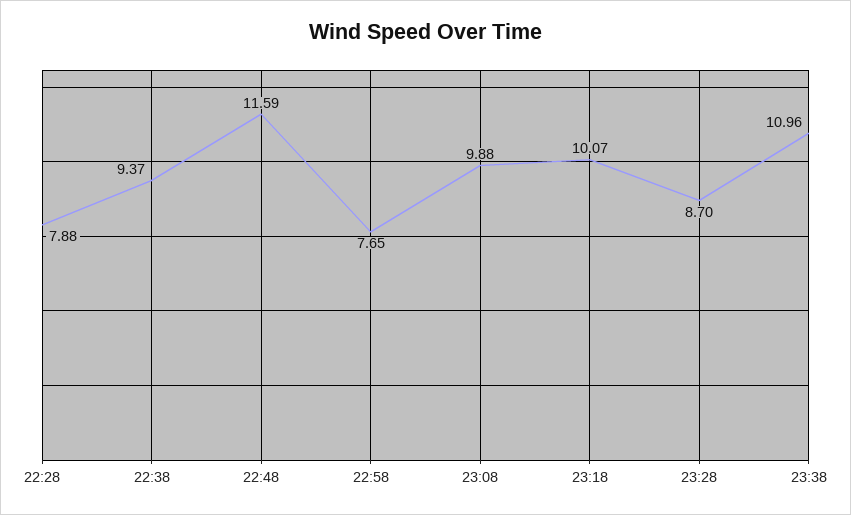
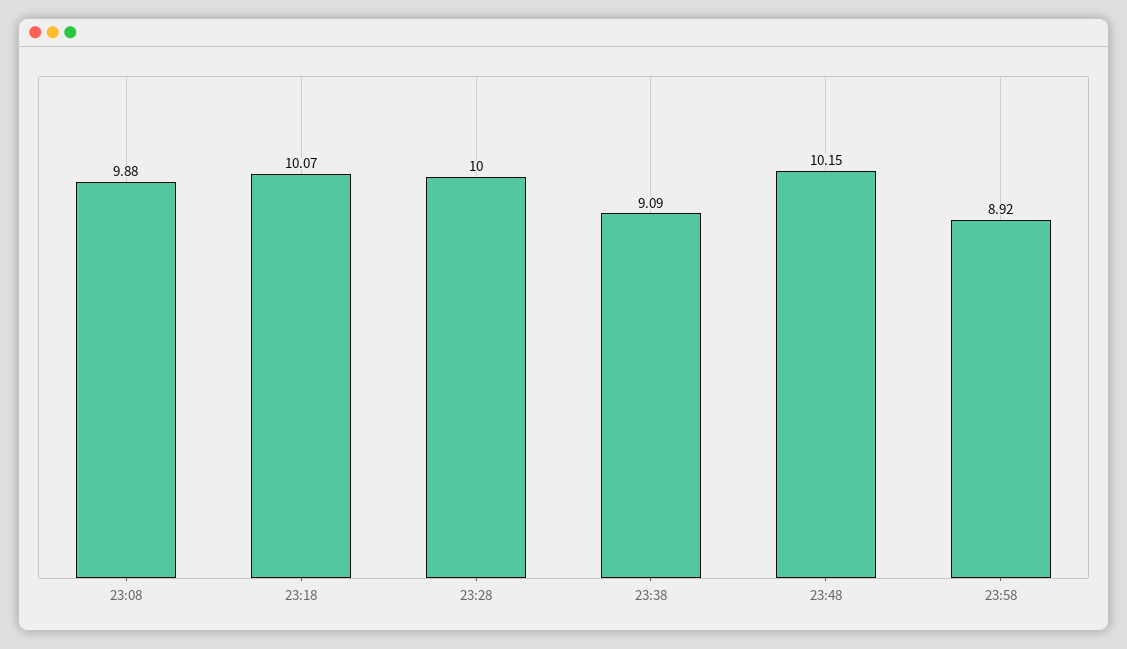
22:28: 7.88 -> none
22:38: 9.37 -> none
22:48: 11.59 -> none
22:58: 7.65 -> none
23:28: 8.7 -> 10
23:38: 10.96 -> 9.09
23:48: none -> 10.15
23:58: none -> 8.92

